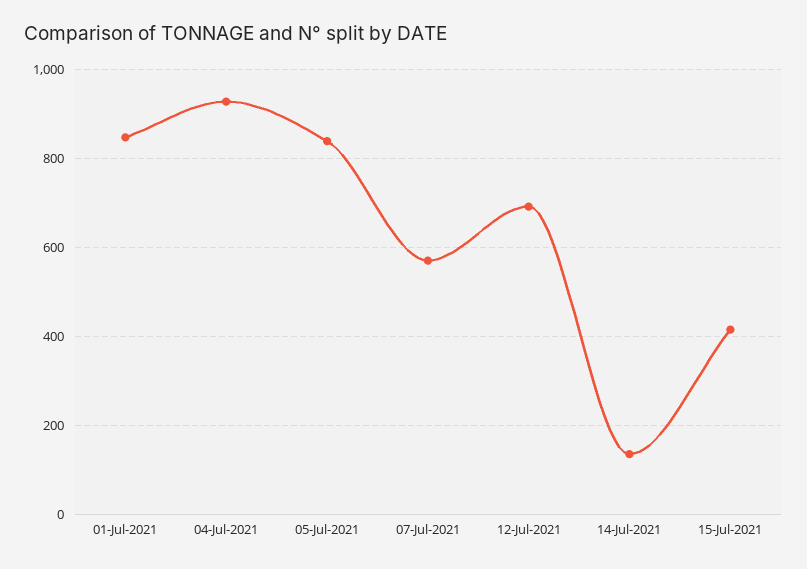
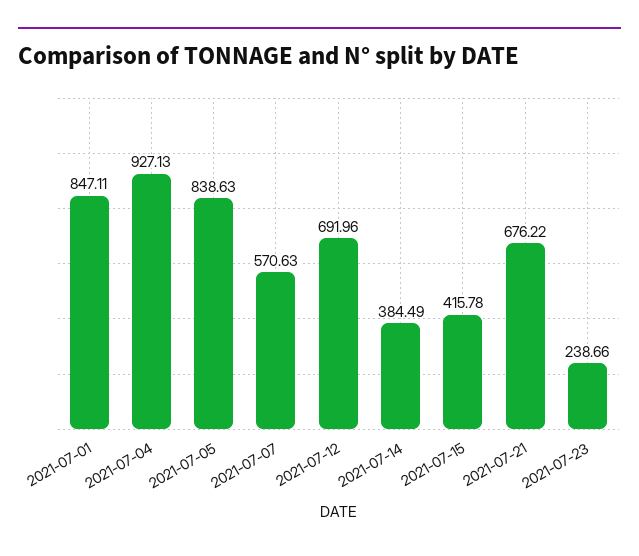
14-Jul-2021: 140 -> 384.49
2021-07-21: none -> 676.22
2021-07-23: none -> 238.66

